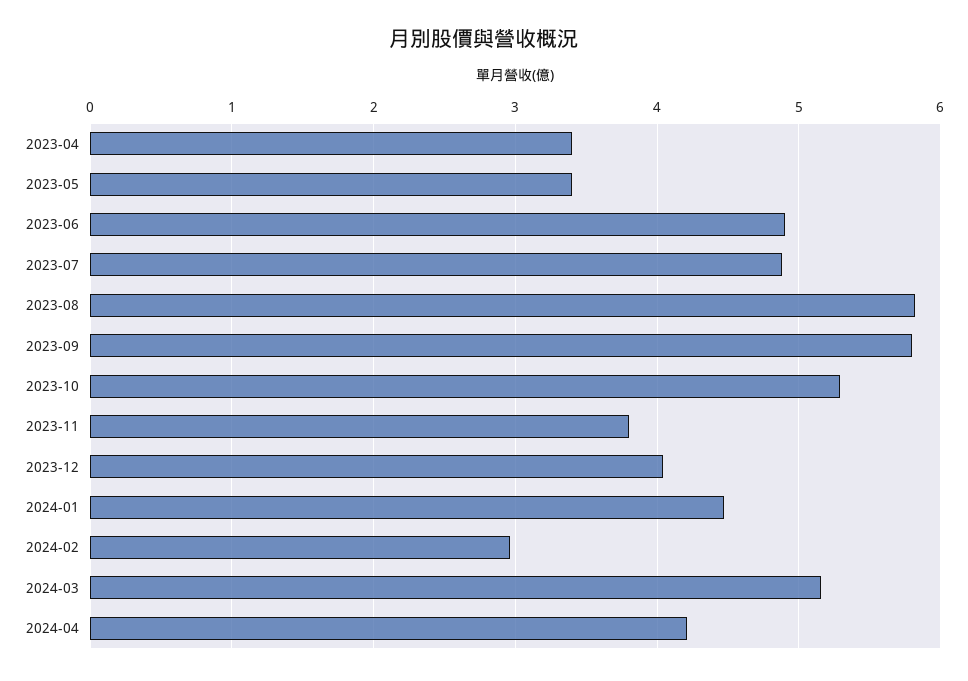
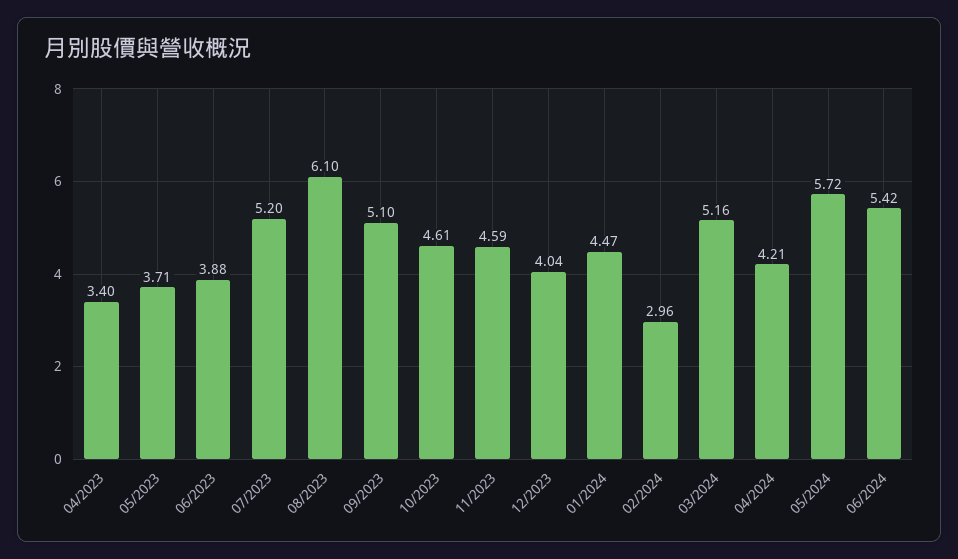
2023-05: 3.4 -> 3.71
2023-06: 4.9 -> 3.88
2023-07: 4.9 -> 5.2
2023-08: 5.8 -> 6.1
2023-09: 5.8 -> 5.1
2023-10: 5.3 -> 4.61
2023-11: 3.8 -> 4.59
05/2024: none -> 5.72
06/2024: none -> 5.42

